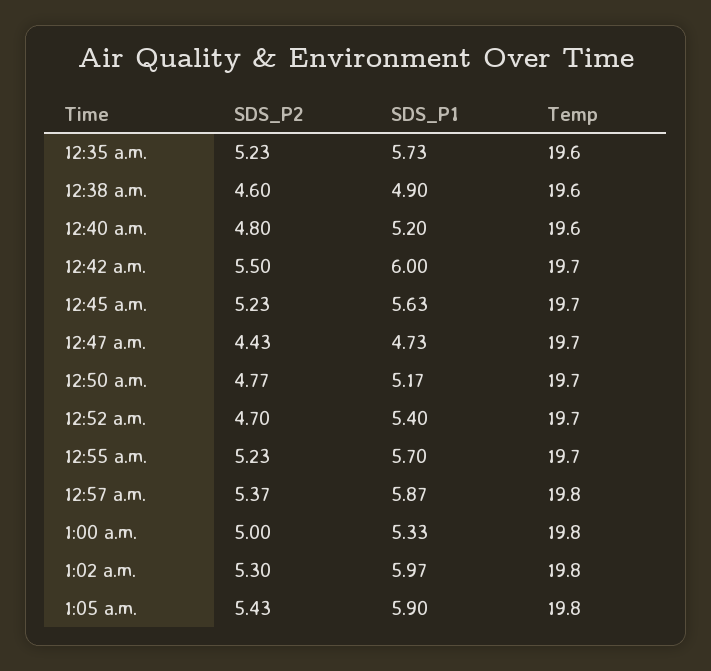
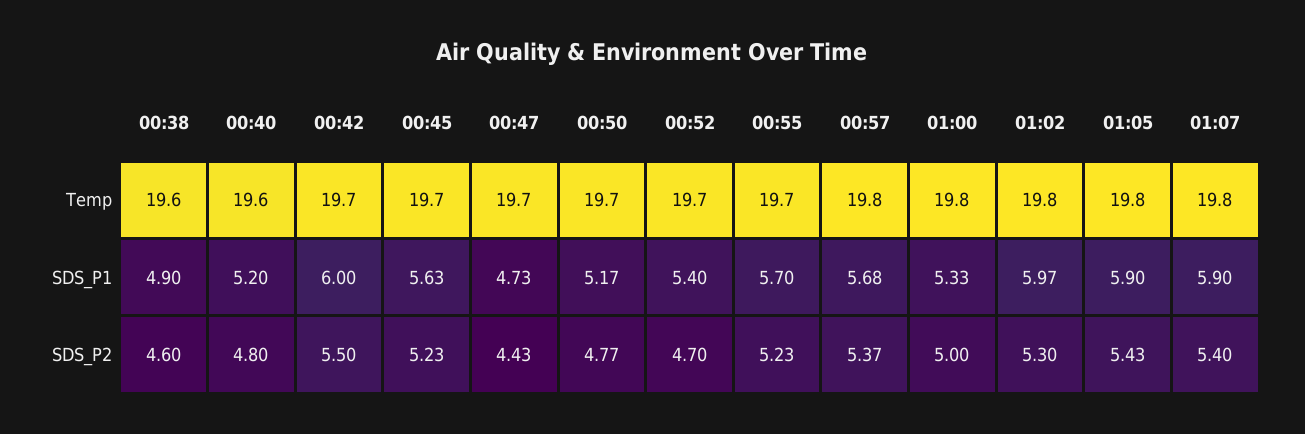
SDS_P2, 12:35 a.m.: 5.23 -> none
SDS_P1, 12:35 a.m.: 5.73 -> none
Temp, 12:35 a.m.: 19.6 -> none
SDS_P1, 12:57 a.m.: 5.87 -> 5.68
Temp, 01:07: none -> 19.8
SDS_P1, 01:07: none -> 5.9
SDS_P2, 01:07: none -> 5.4

